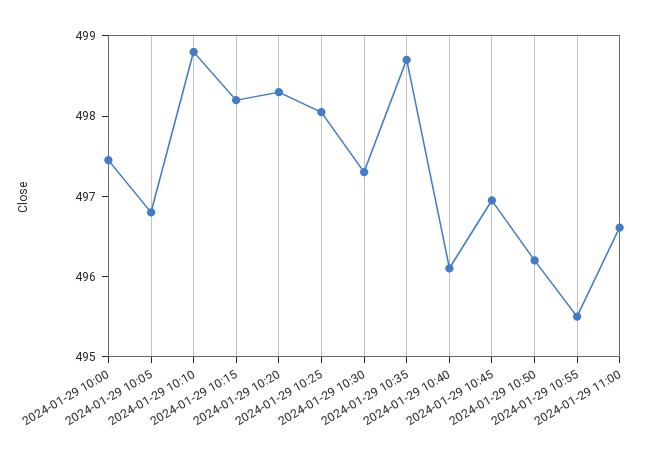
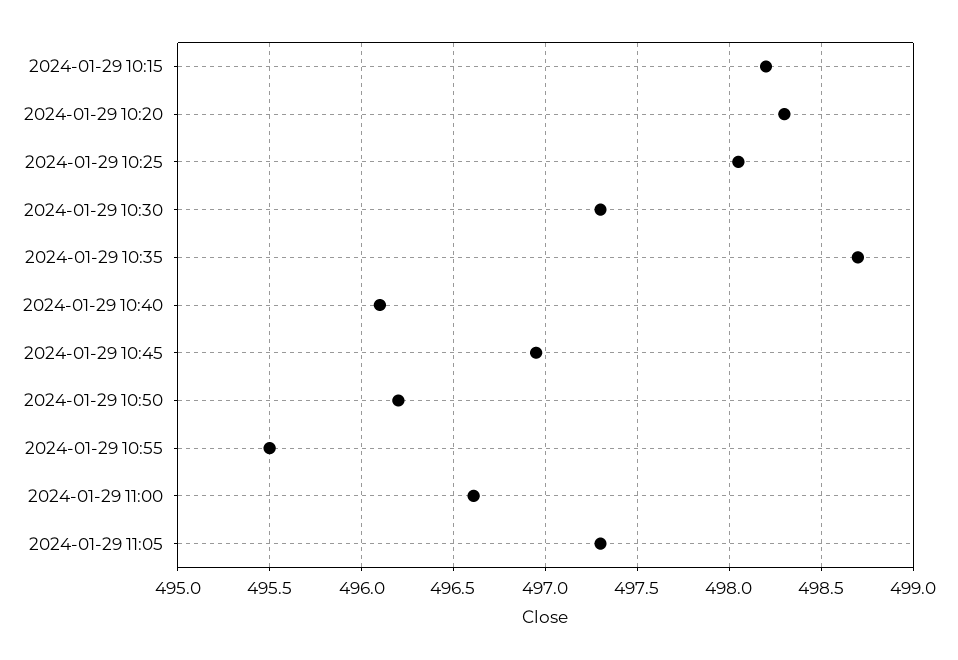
2024-01-29 10:00: 497.4 -> none
2024-01-29 10:05: 496.8 -> none
2024-01-29 10:10: 498.8 -> none
2024-01-29 11:05: none -> 497.3

